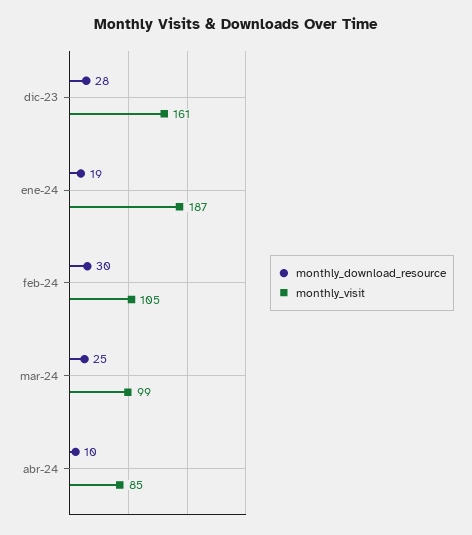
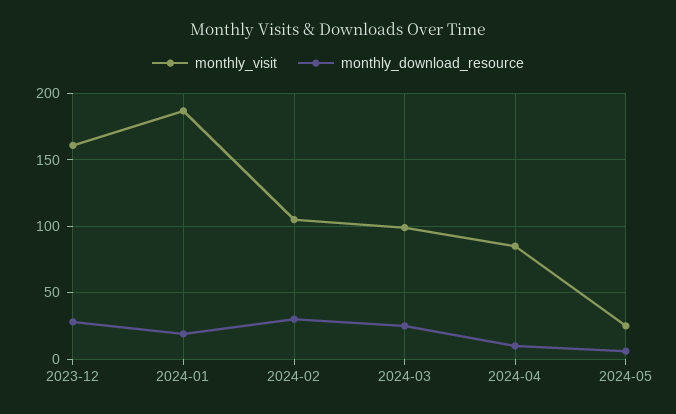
monthly_visit, 2024-05: none -> 25
monthly_download_resource, 2024-05: none -> 5

